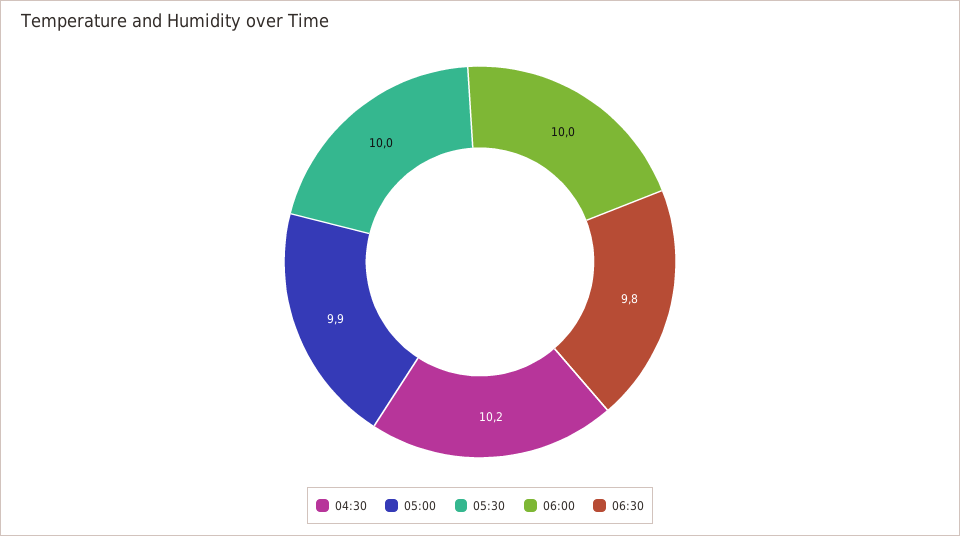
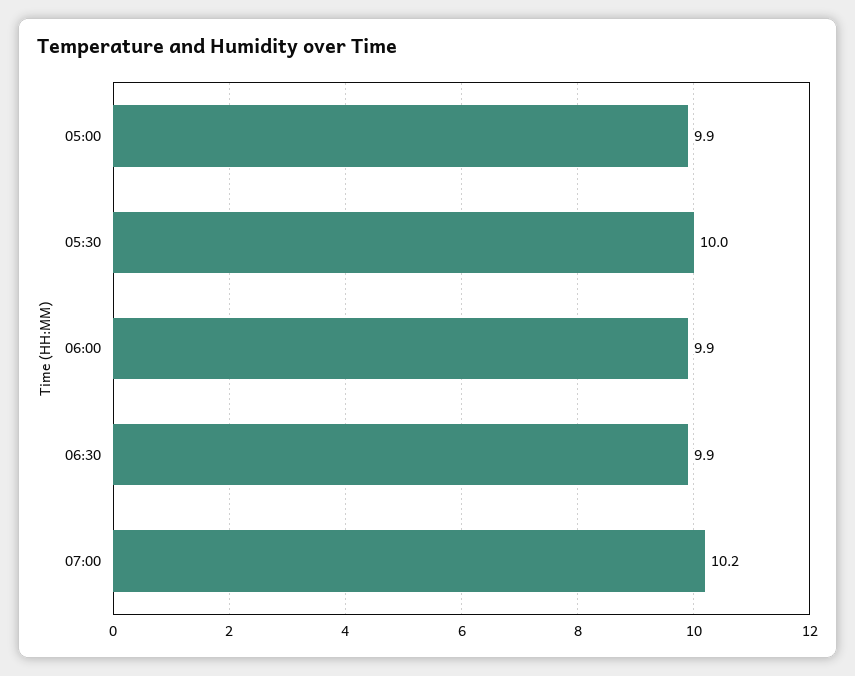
04:30: 10.2 -> none
06:00: 10 -> 9.9
06:30: 9.8 -> 9.9
07:00: none -> 10.2

